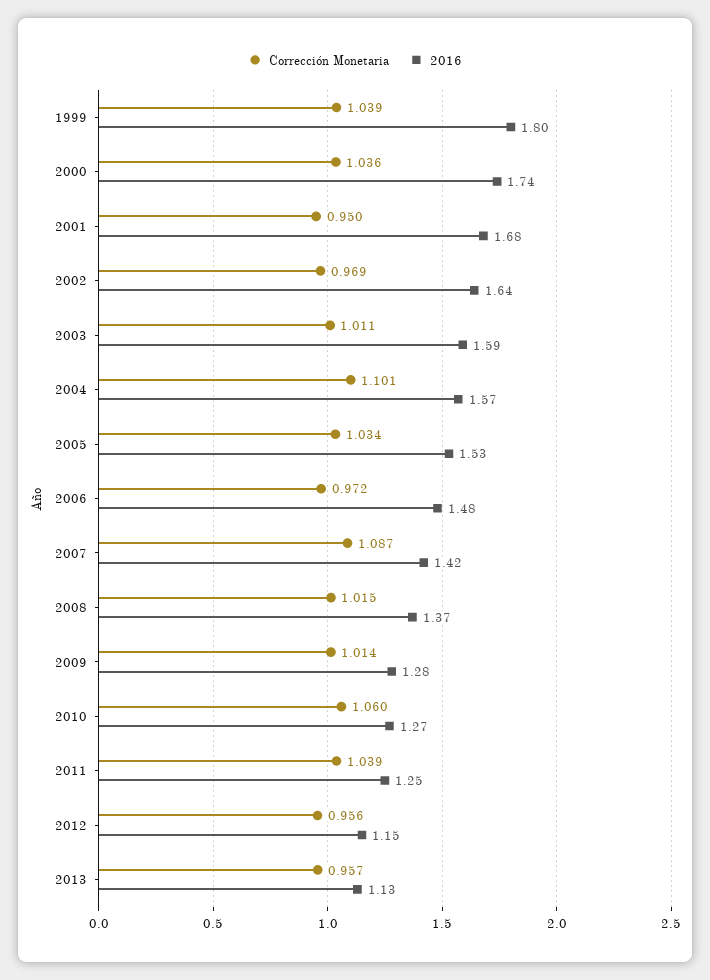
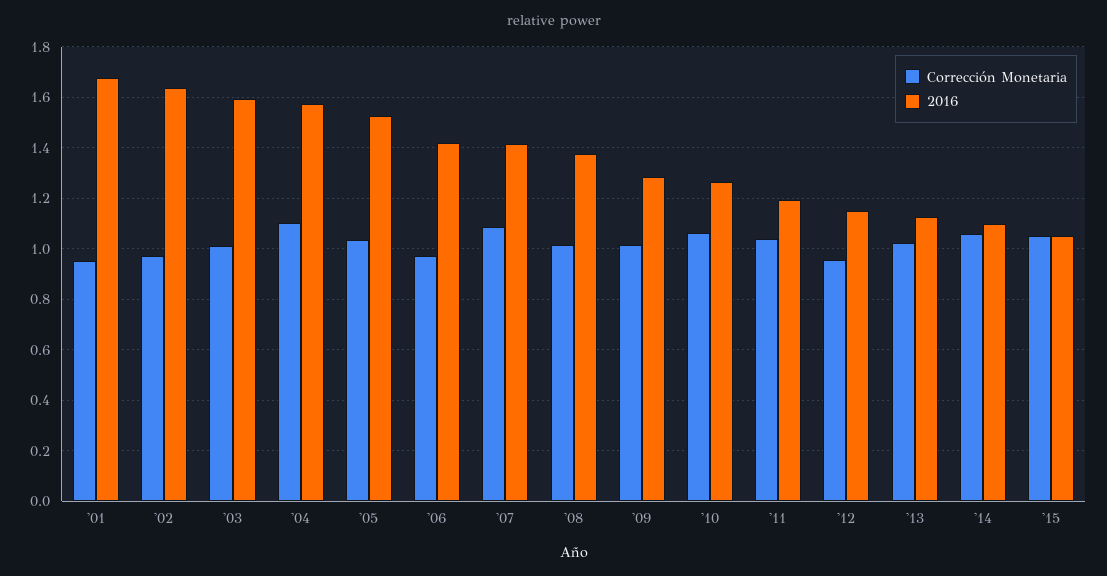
Corrección Monetaria, 1999: 1.039 -> none
2016, 1999: 1.8 -> none
Corrección Monetaria, 2000: 1.036 -> none
2016, 2000: 1.74 -> none
2016, 2006: 1.48 -> 1.425
2016, 2011: 1.25 -> 1.2
Corrección Monetaria, 2013: 0.957 -> 1.025
Corrección Monetaria, '14: none -> 1.05
2016, '14: none -> 1.1
Corrección Monetaria, '15: none -> 1.05
2016, '15: none -> 1.05

